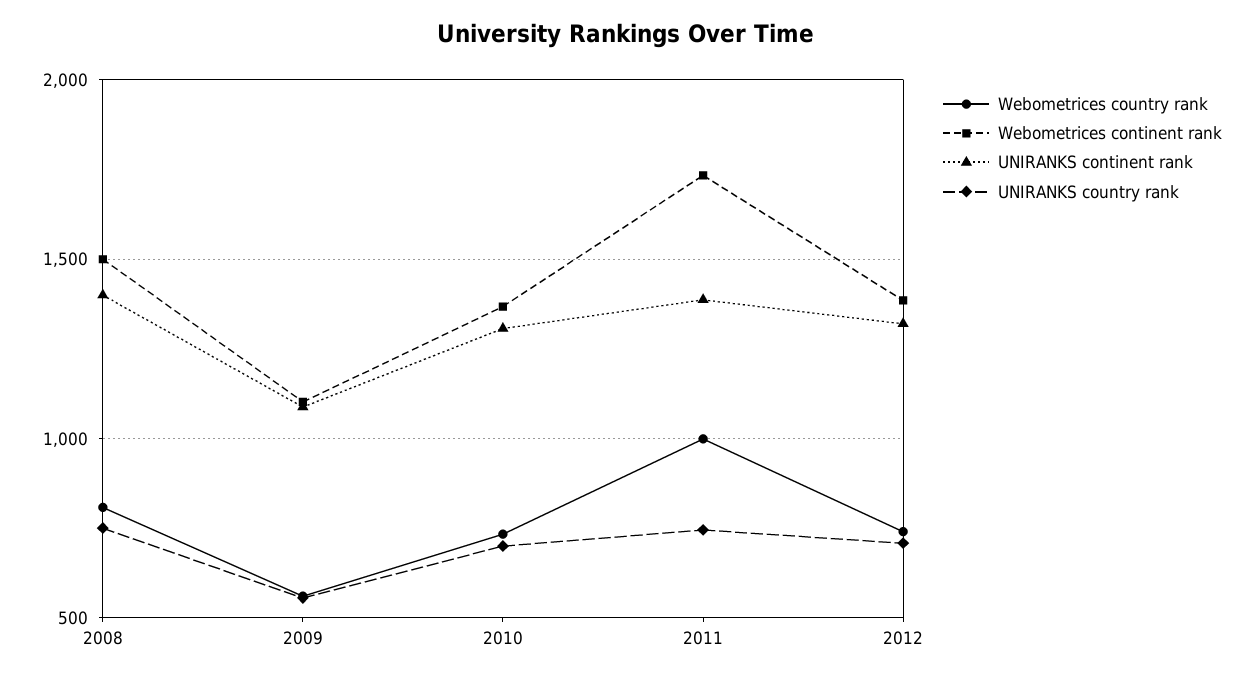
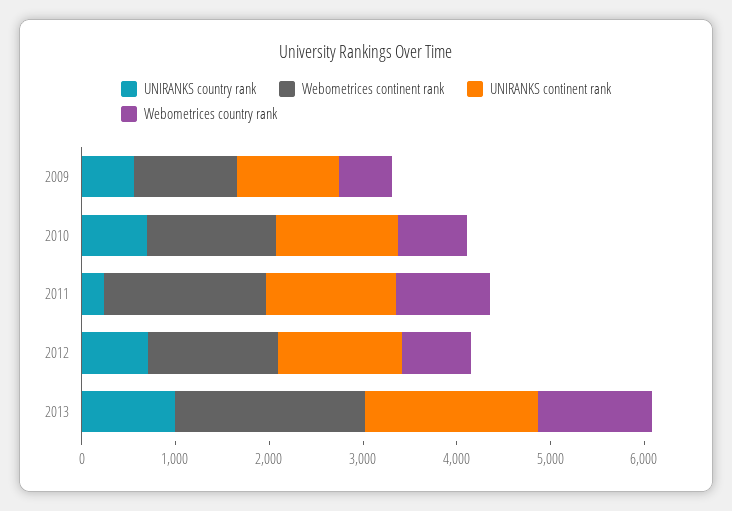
Webometrices country rank, 2008: 800 -> none
Webometrices continent rank, 2008: 1500 -> none
UNIRANKS continent rank, 2008: 1400 -> none
UNIRANKS country rank, 2008: 750 -> none
UNIRANKS country rank, 2011: 750 -> 200
UNIRANKS country rank, 2013: none -> 1000
Webometrices continent rank, 2013: none -> 2000
UNIRANKS continent rank, 2013: none -> 1800
Webometrices country rank, 2013: none -> 1200

